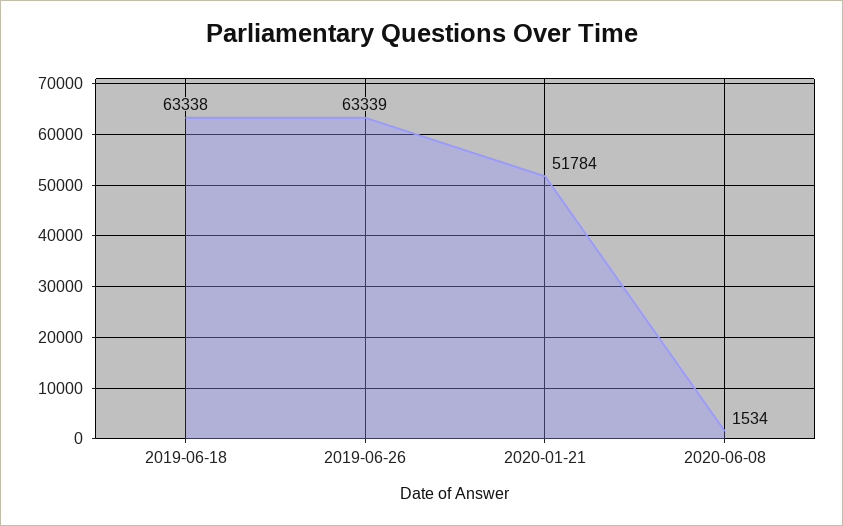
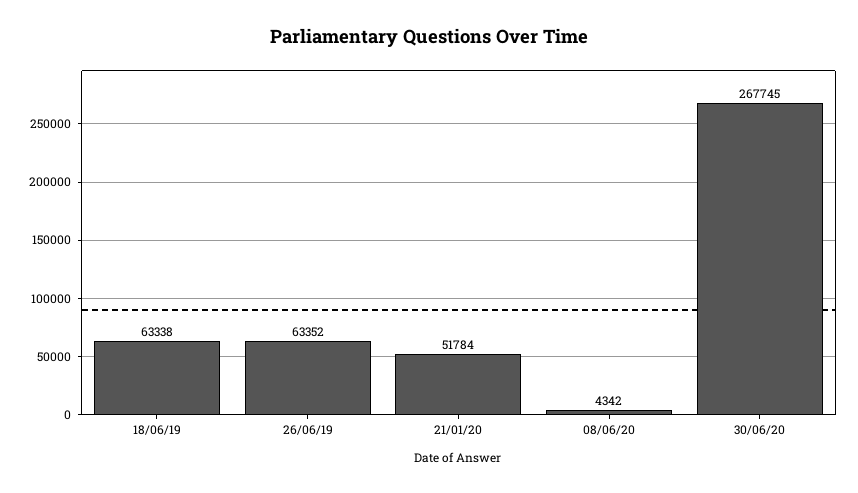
2019-06-26: 63339 -> 63352
2020-06-08: 1534 -> 4342
30/06/20: none -> 267745

